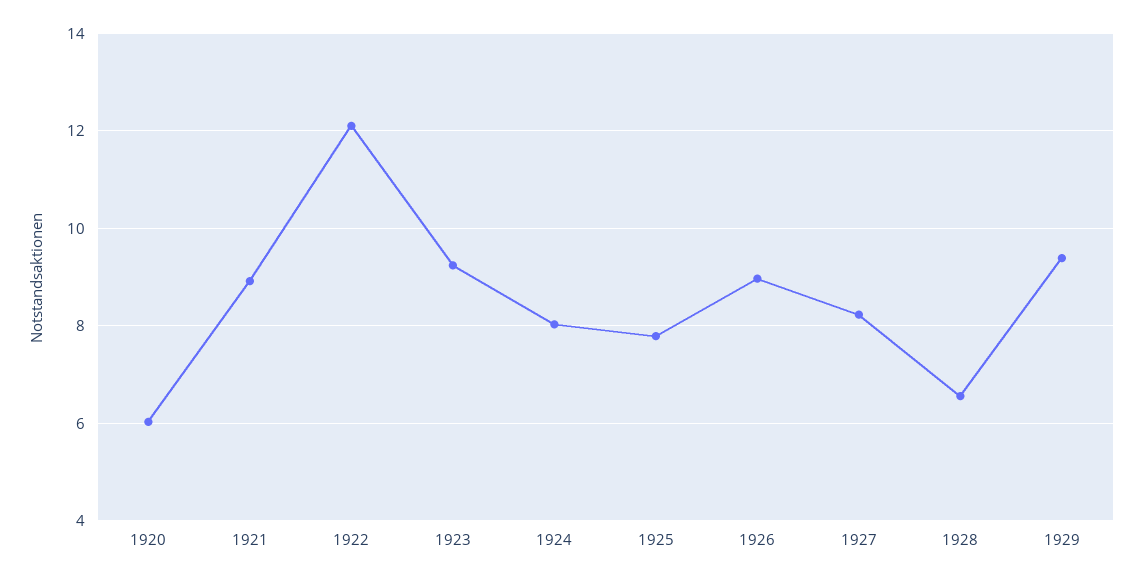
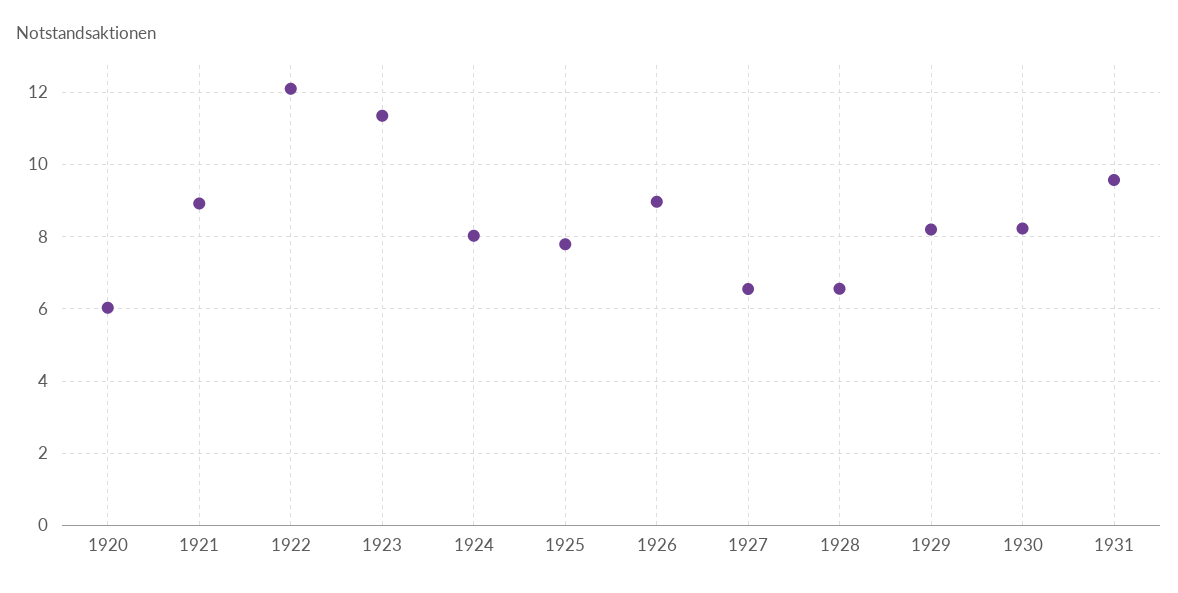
1923: 9.2 -> 11.4
1927: 8.2 -> 6.6
1929: 9.4 -> 8.2
1930: none -> 8.2
1931: none -> 9.6

